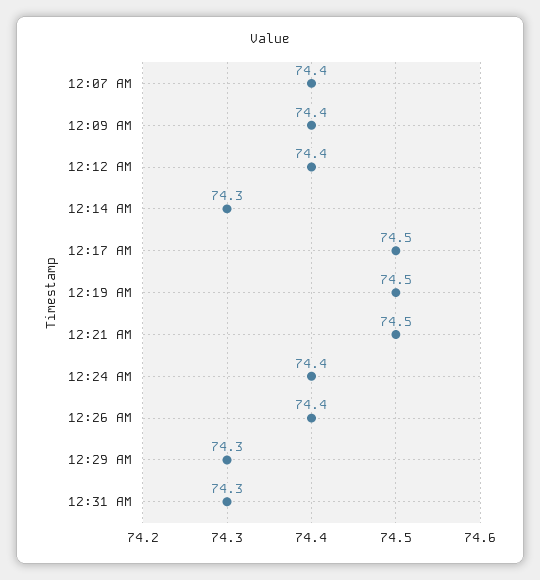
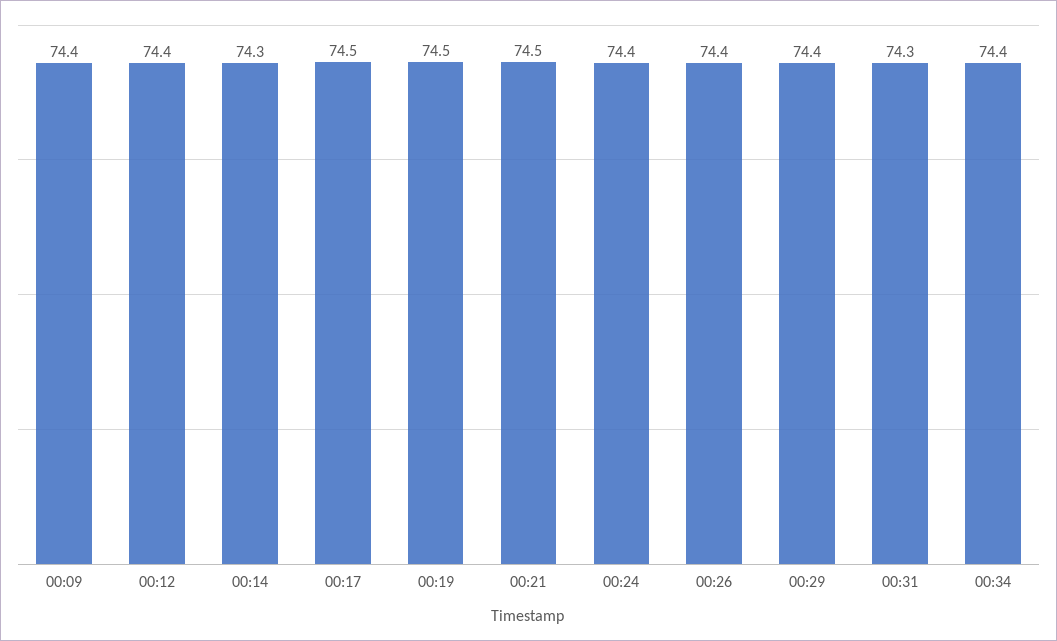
12:07 AM: 74.4 -> none
12:29 AM: 74.3 -> 74.4
00:34: none -> 74.4

